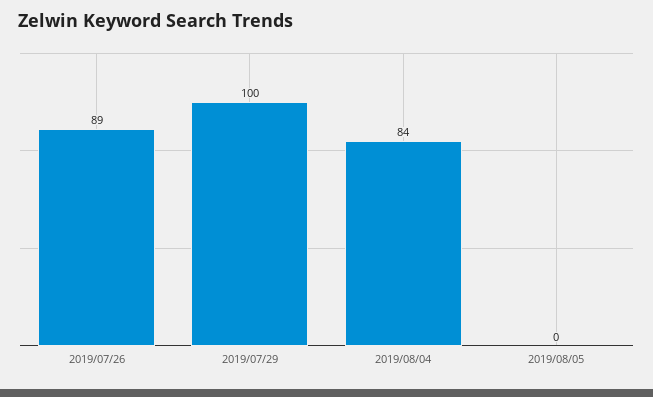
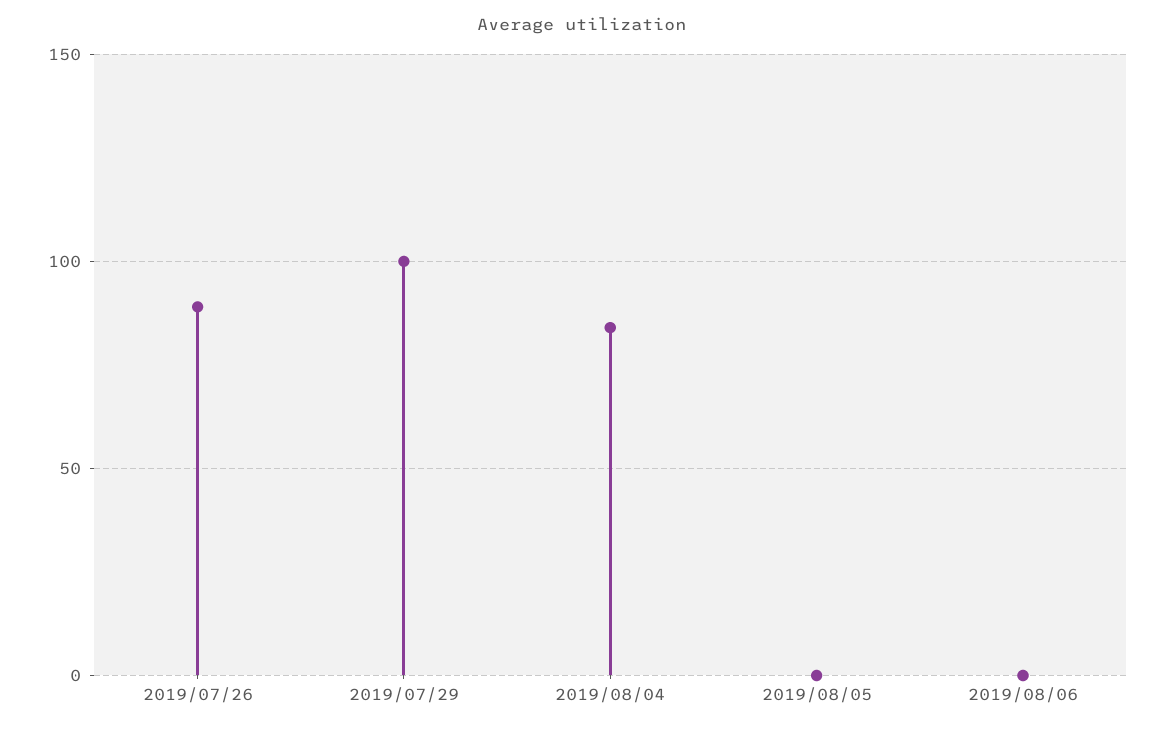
2019/08/06: none -> 0

